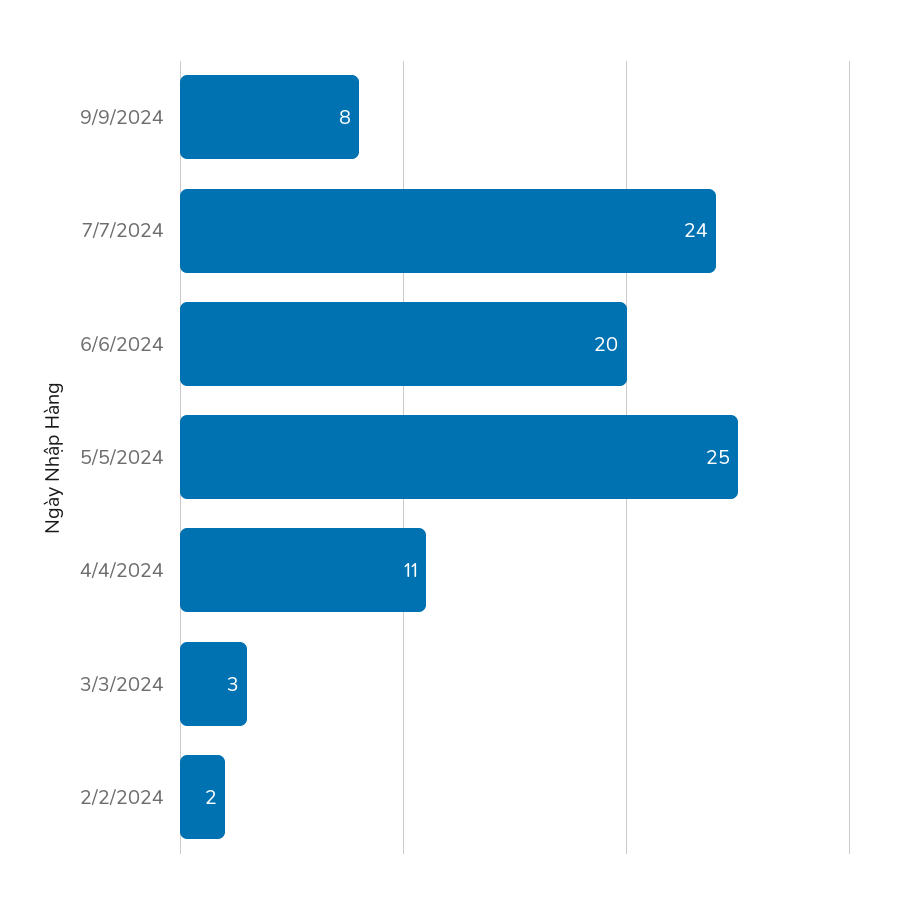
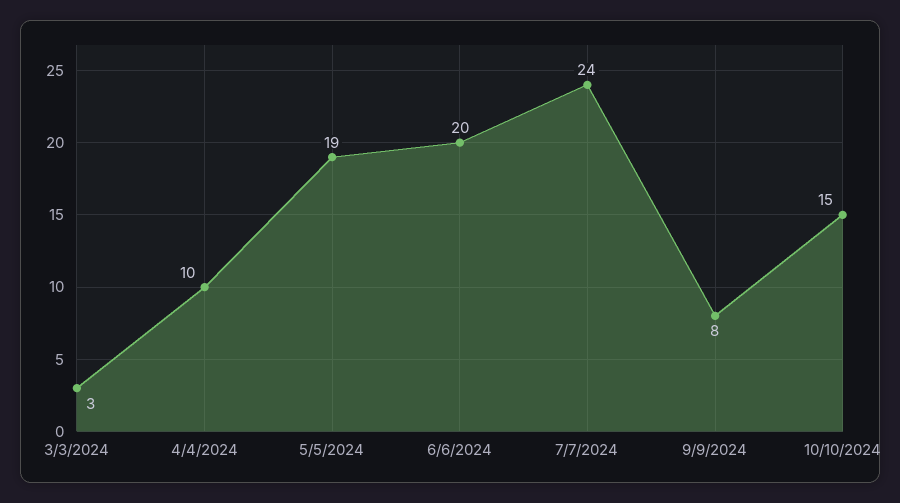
5/5/2024: 25 -> 19
4/4/2024: 11 -> 10
2/2/2024: 2 -> none
10/10/2024: none -> 15

